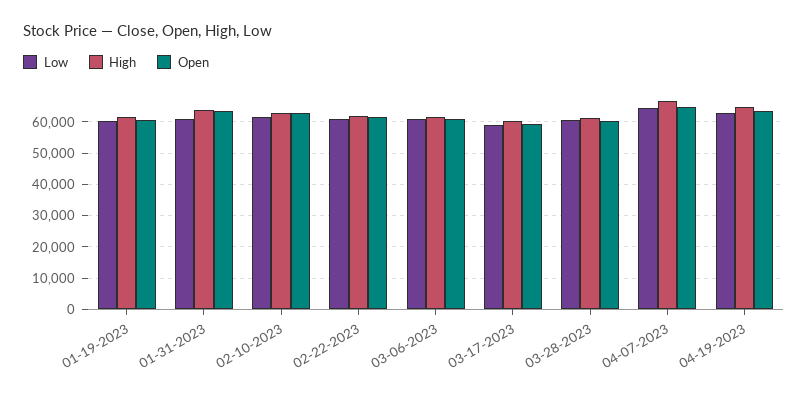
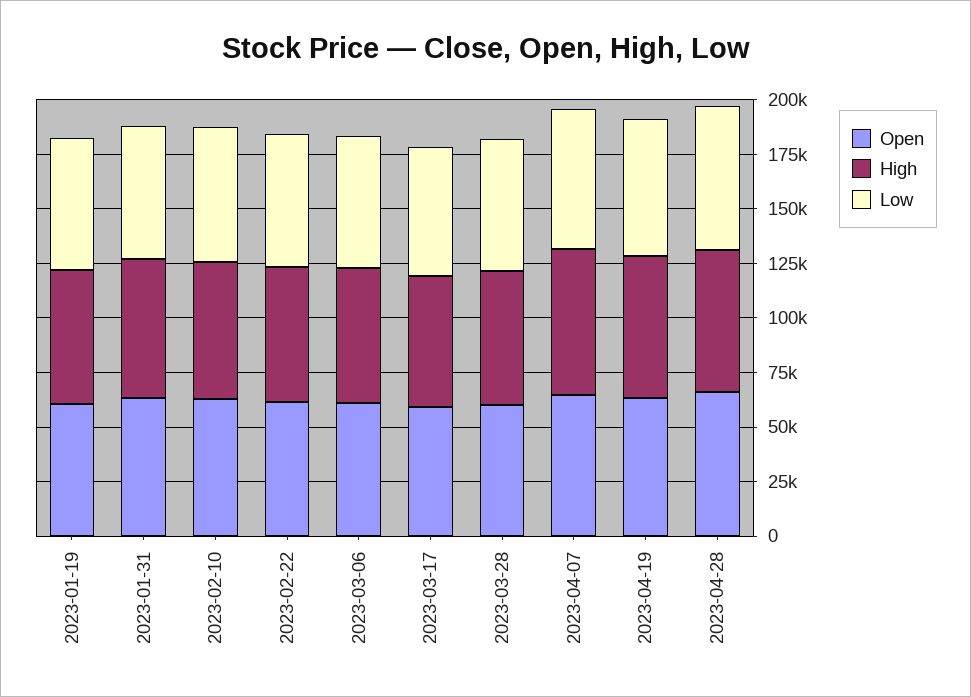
Open, 2023-04-28: none -> 65000
High, 2023-04-28: none -> 65000
Low, 2023-04-28: none -> 65000

